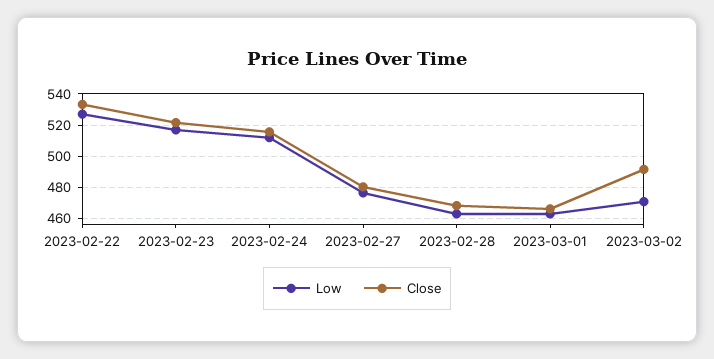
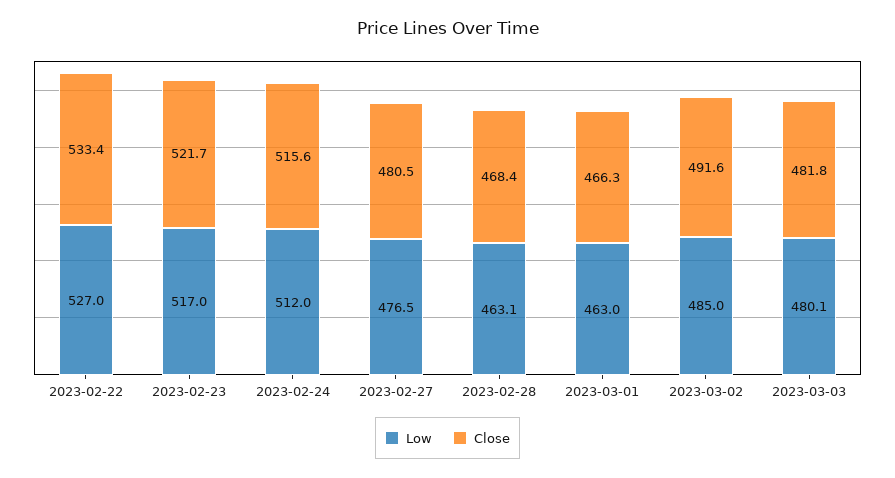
Low, 2023-03-02: 470 -> 485
Low, 2023-03-03: none -> 480.1
Close, 2023-03-03: none -> 481.8

